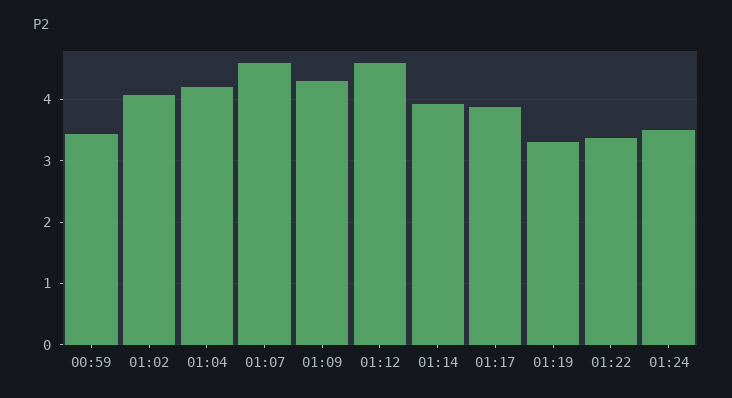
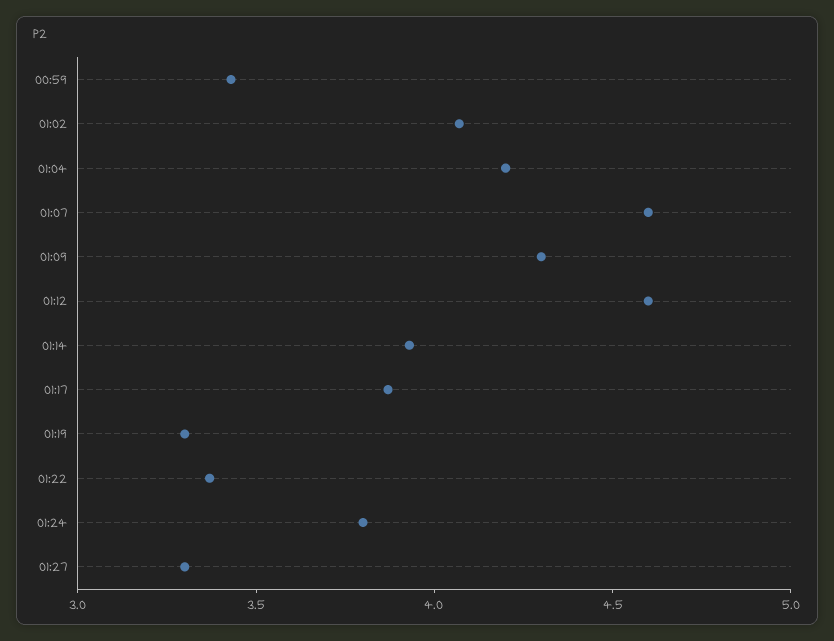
01:24: 3.5 -> 3.8
01:27: none -> 3.3

